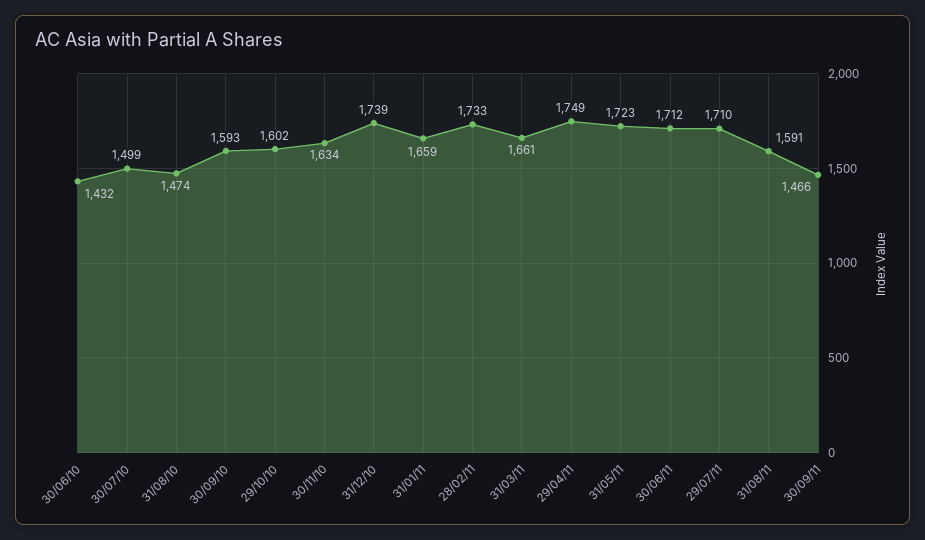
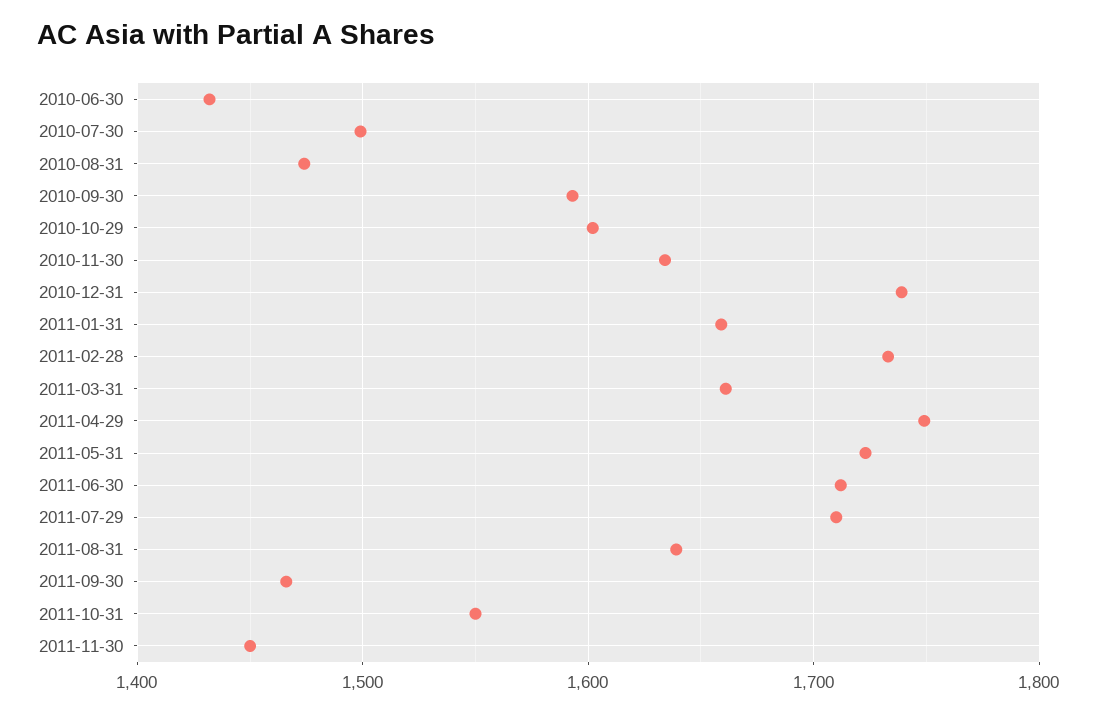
31/08/11: 1591 -> 1640
2011-10-31: none -> 1550
2011-11-30: none -> 1450

